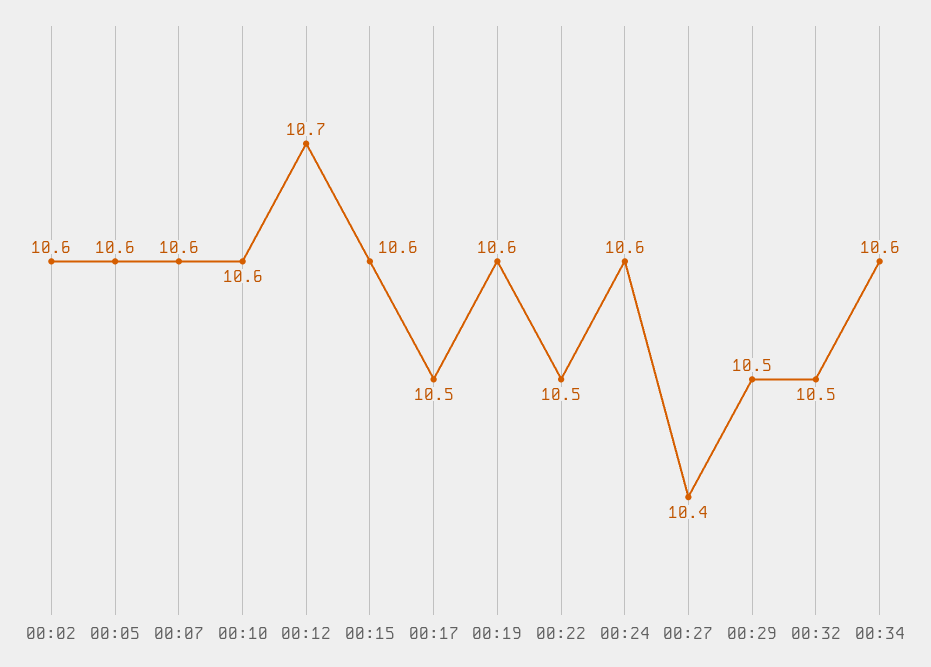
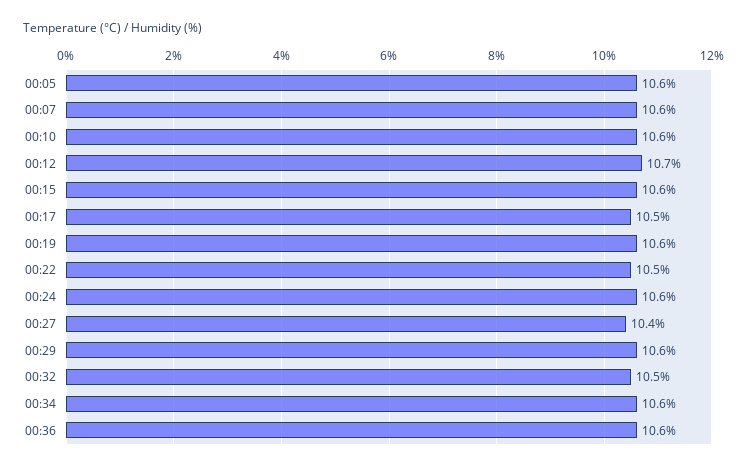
00:02: 10.6 -> none
00:29: 10.5 -> 10.6
00:36: none -> 10.6

